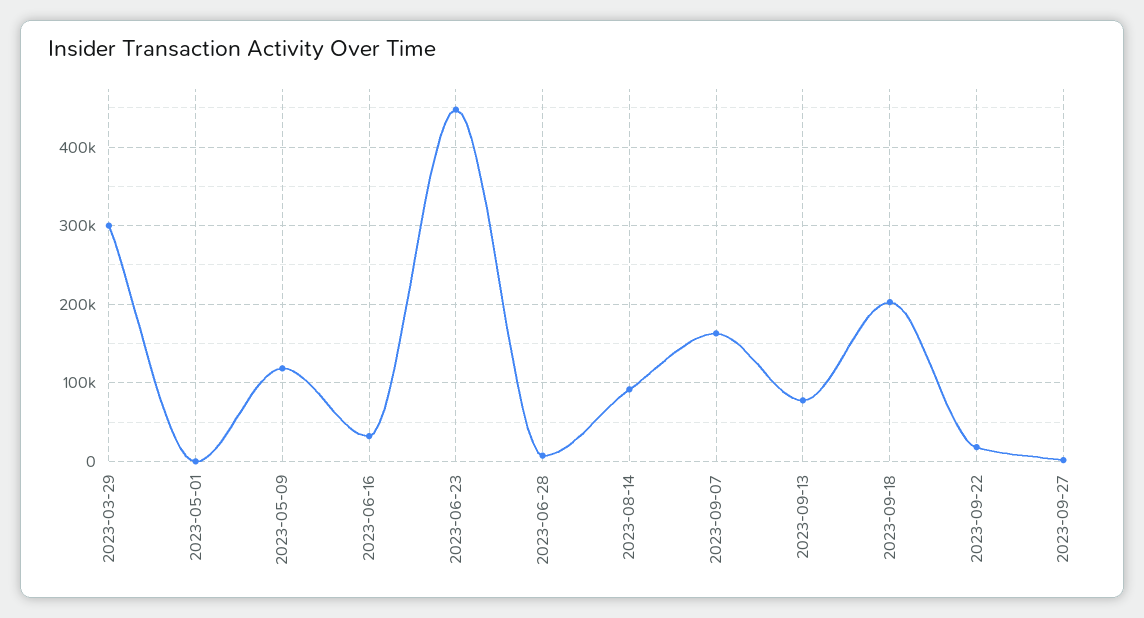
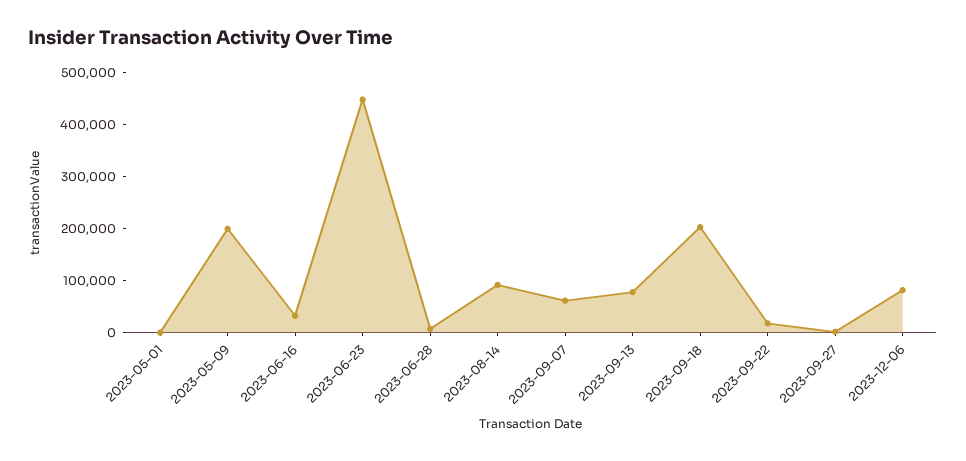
2023-03-29: 300000 -> none
2023-05-09: 120000 -> 200000
2023-09-07: 160000 -> 60000
2023-12-06: none -> 80000

